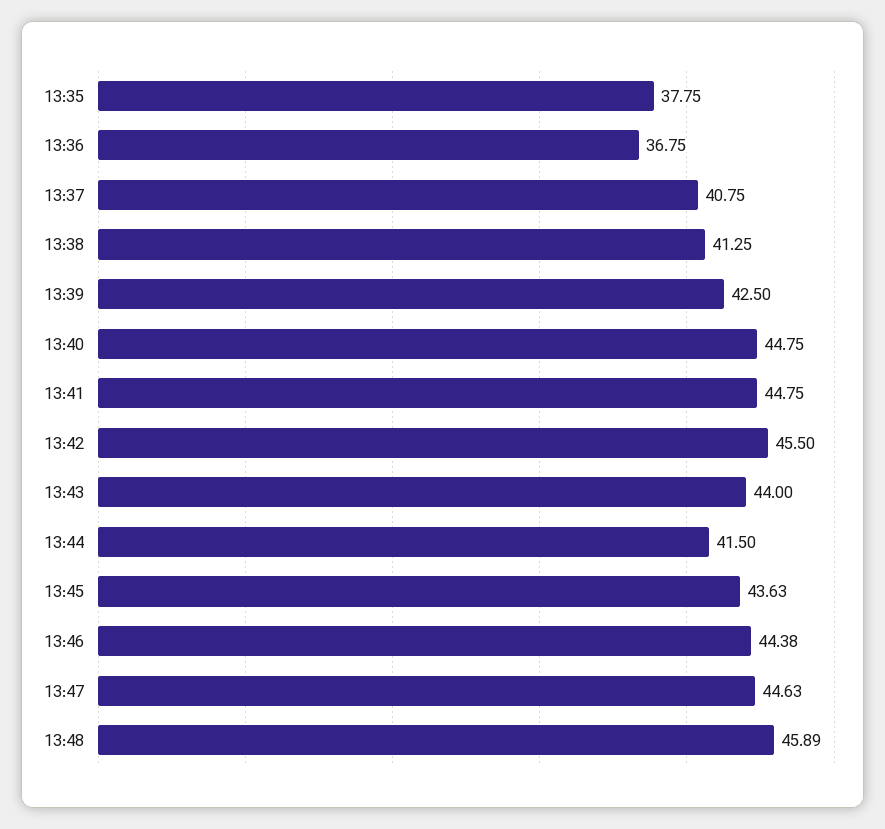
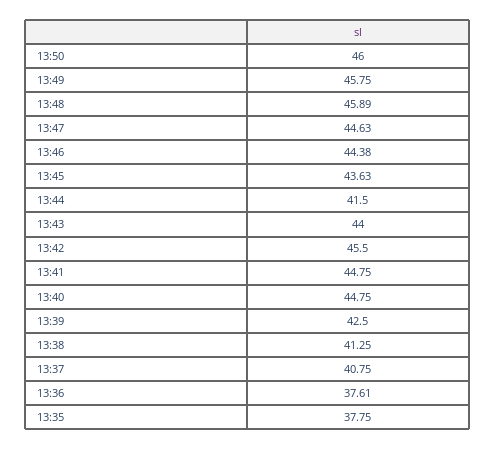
13:36: 36.75 -> 37.61
13:50: none -> 46
13:49: none -> 45.75

